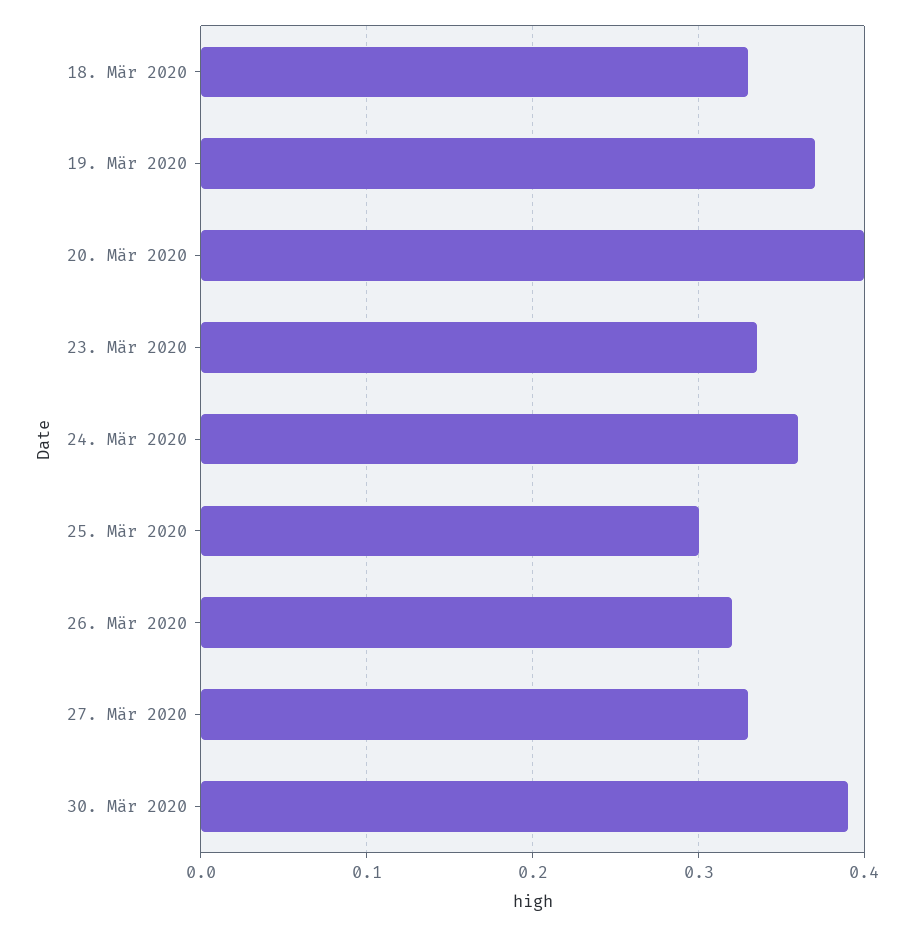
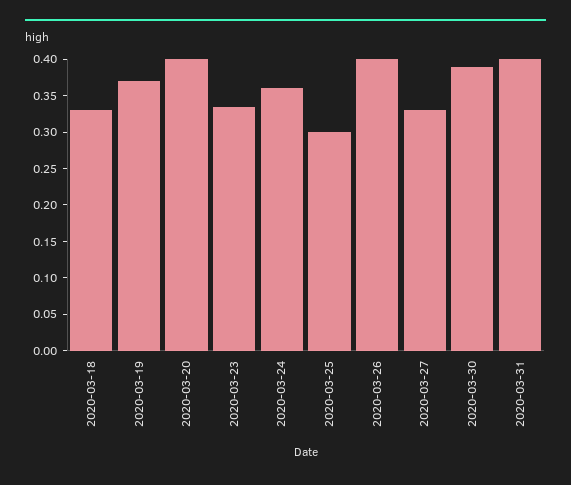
26. Mär 2020: 0.32 -> 0.4
2020-03-31: none -> 0.4

